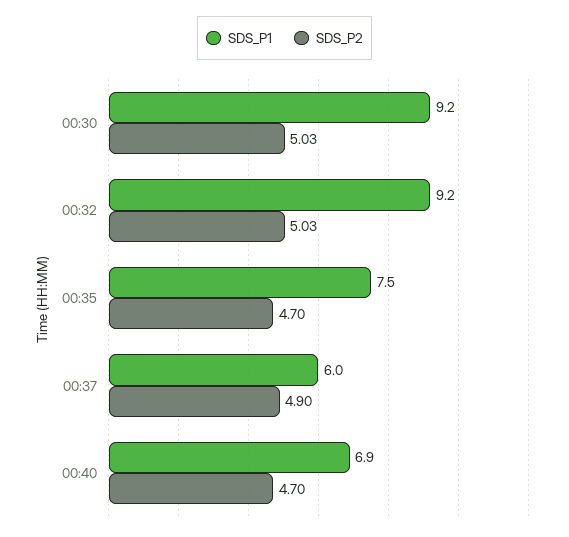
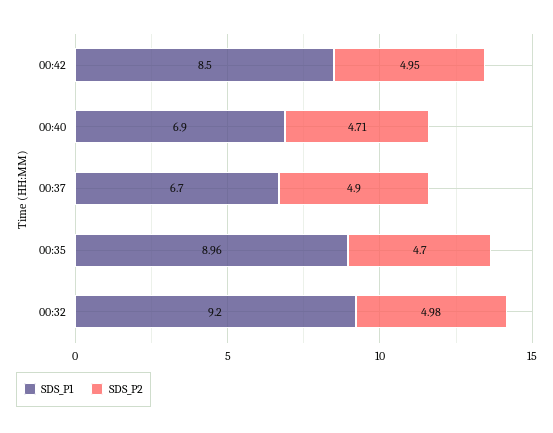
SDS_P1, 00:30: 9.2 -> none
SDS_P2, 00:30: 5.03 -> none
SDS_P2, 00:32: 5.03 -> 4.98
SDS_P1, 00:35: 7.5 -> 8.96
SDS_P1, 00:37: 6 -> 6.7
SDS_P2, 00:40: 4.7 -> 4.71
SDS_P1, 00:42: none -> 8.5
SDS_P2, 00:42: none -> 4.95

